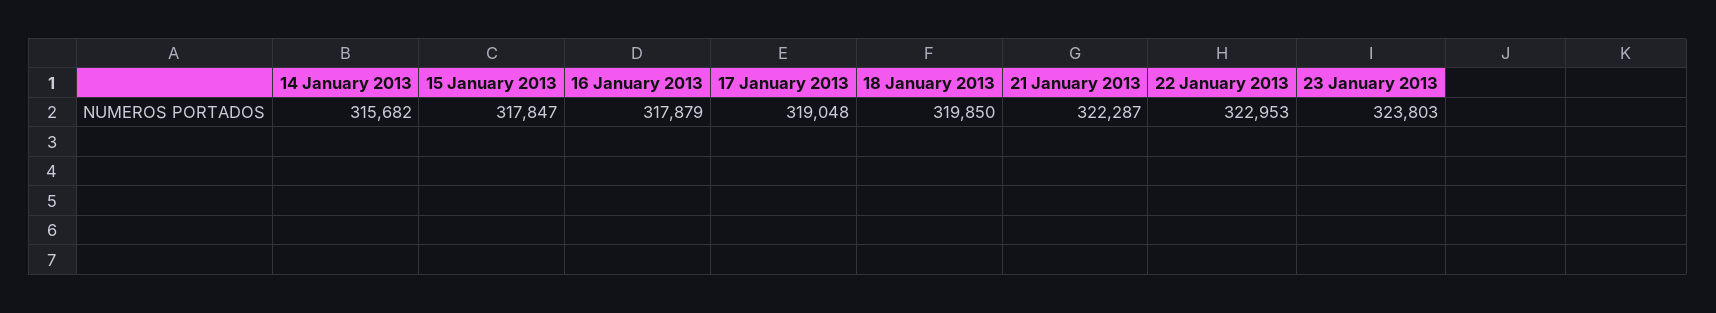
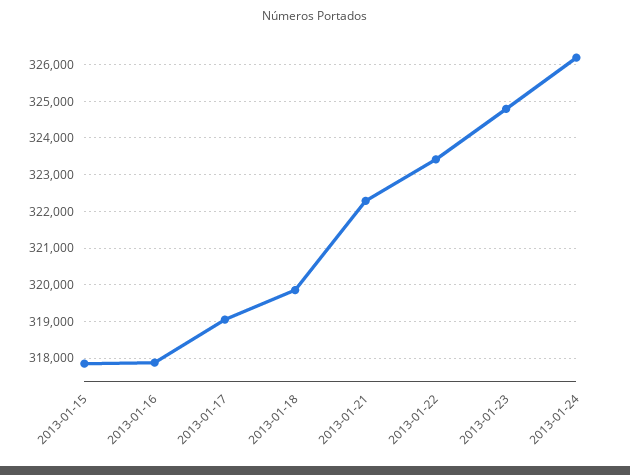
14 January 2013: 315682 -> none
22 January 2013: 322953 -> 323400
23 January 2013: 323803 -> 324800
2013-01-24: none -> 326200

